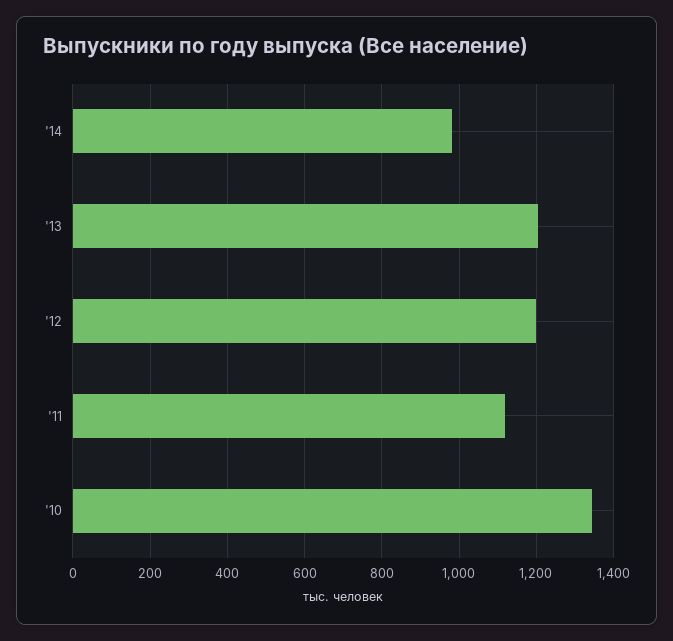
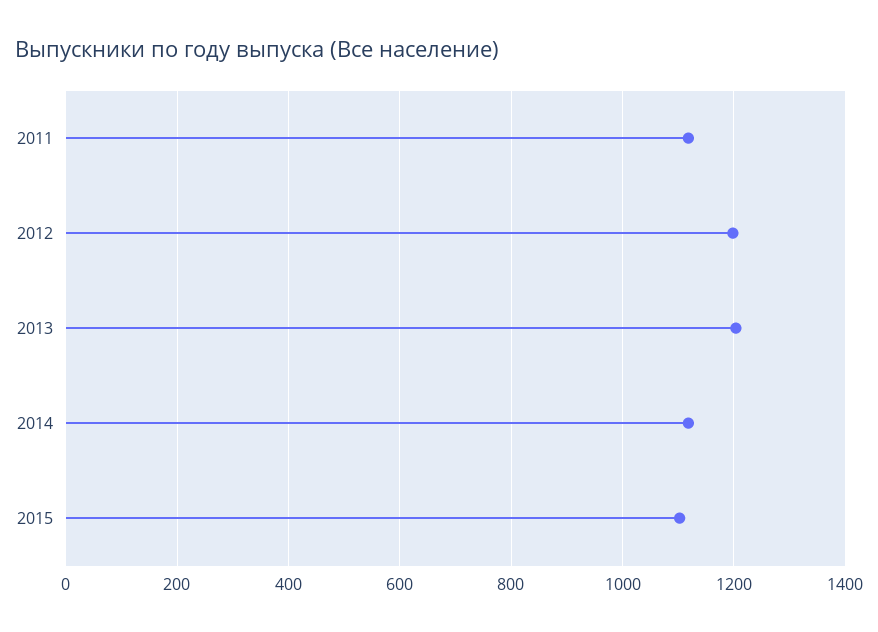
'14: 980 -> 1120
'10: 1340 -> none
2015: none -> 1100

